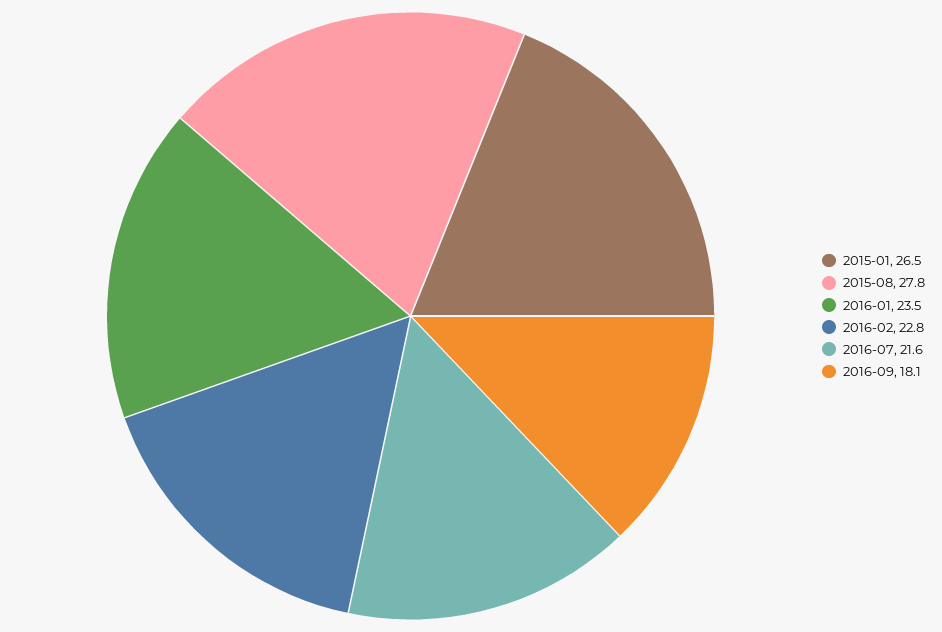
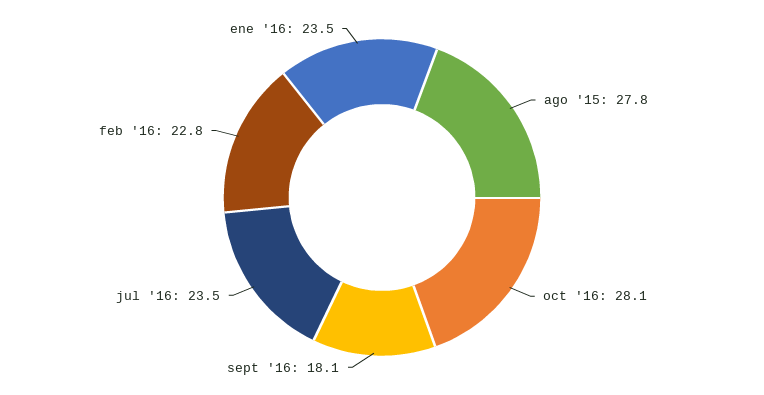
2015-01: 26.5 -> none
2016-07: 21.6 -> 23.5
oct '16: none -> 28.1

